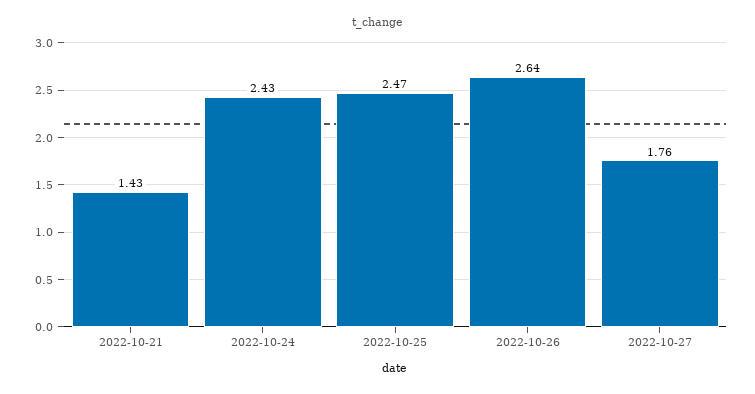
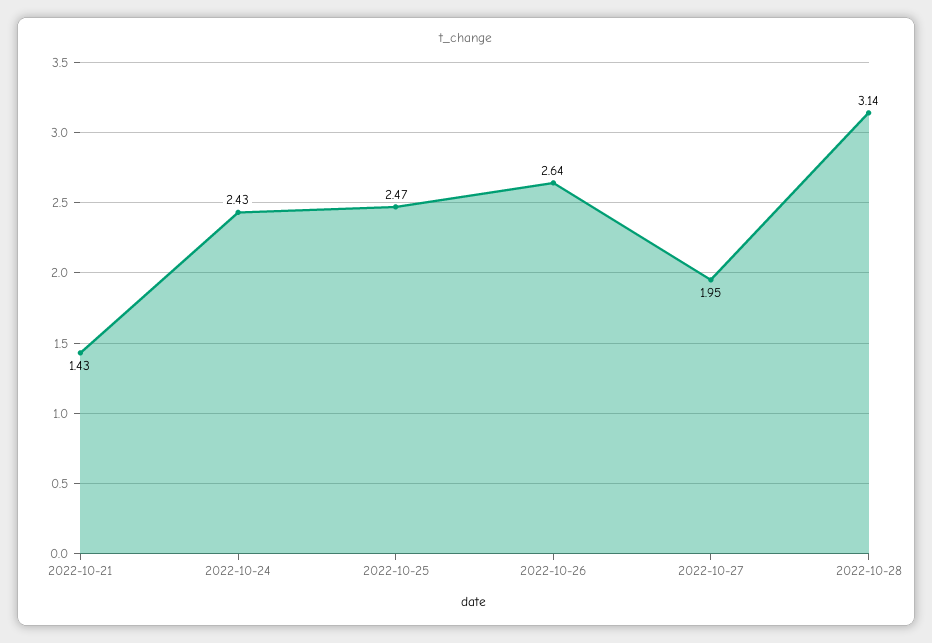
2022-10-27: 1.76 -> 1.95
2022-10-28: none -> 3.14

